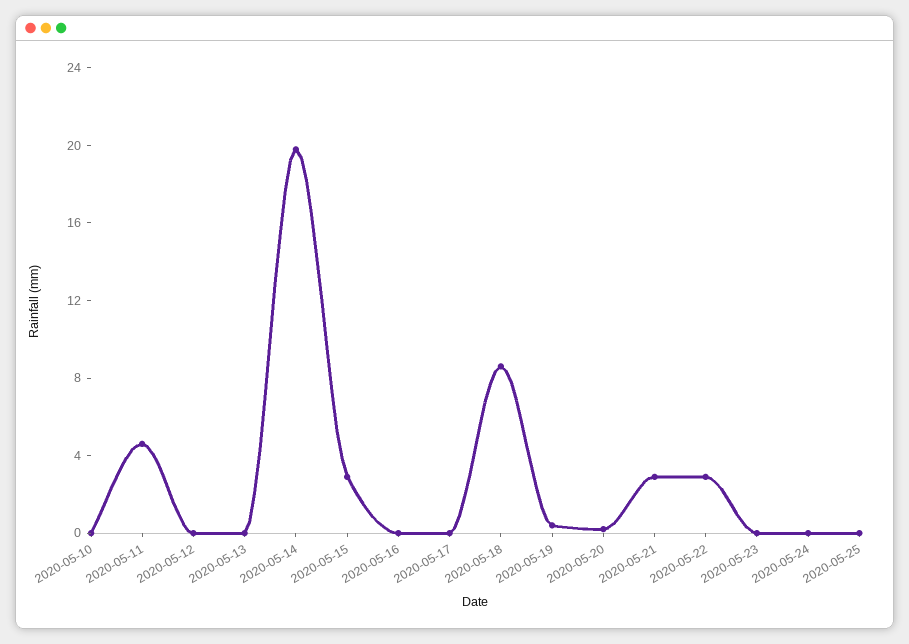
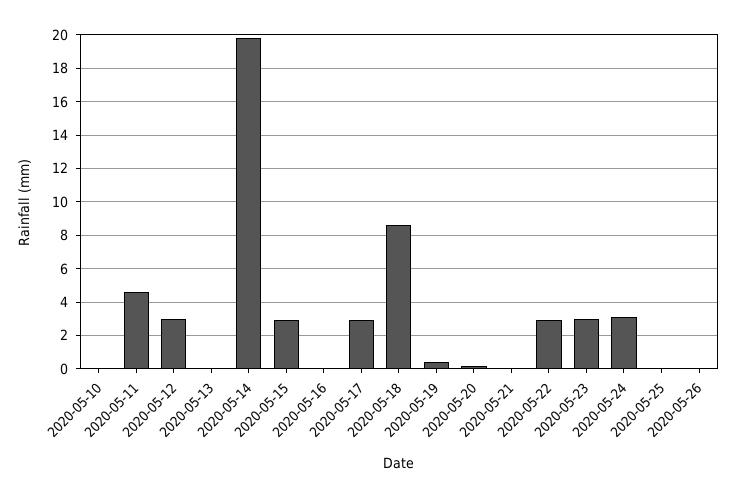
2020-05-12: 0 -> 3
2020-05-17: 0 -> 3
2020-05-21: 3 -> 0
2020-05-23: 0 -> 3
2020-05-24: 0 -> 3
2020-05-26: none -> 0

